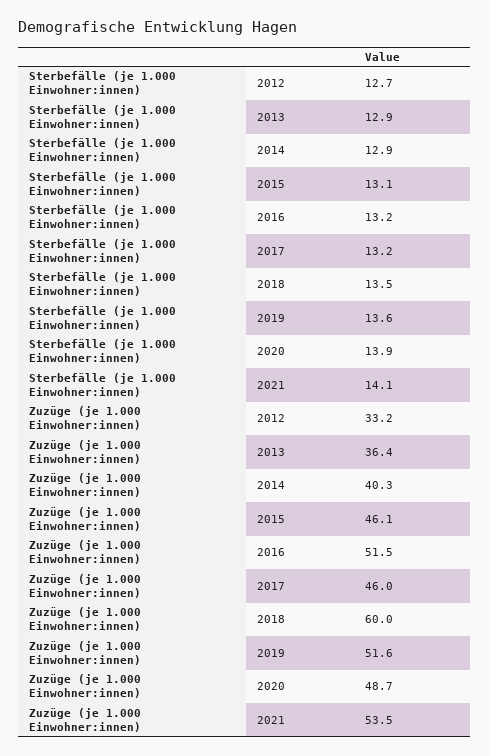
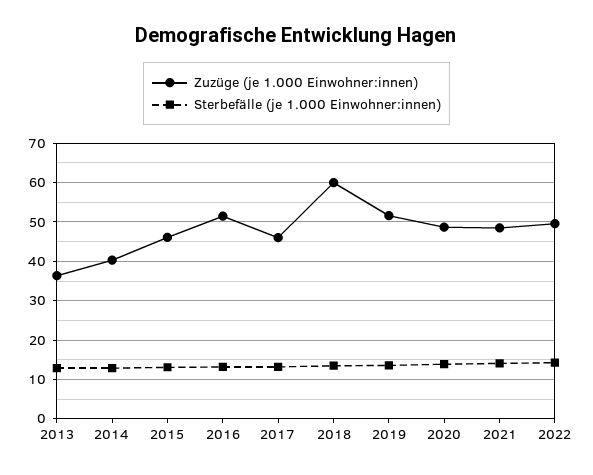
Sterbefälle (je 1.000 Einwohner:innen), 2012: 12.7 -> none
Zuzüge (je 1.000 Einwohner:innen), 2012: 33.2 -> none
Zuzüge (je 1.000 Einwohner:innen), 2021: 53.5 -> 48
Zuzüge (je 1.000 Einwohner:innen), 2022: none -> 50
Sterbefälle (je 1.000 Einwohner:innen), 2022: none -> 14

